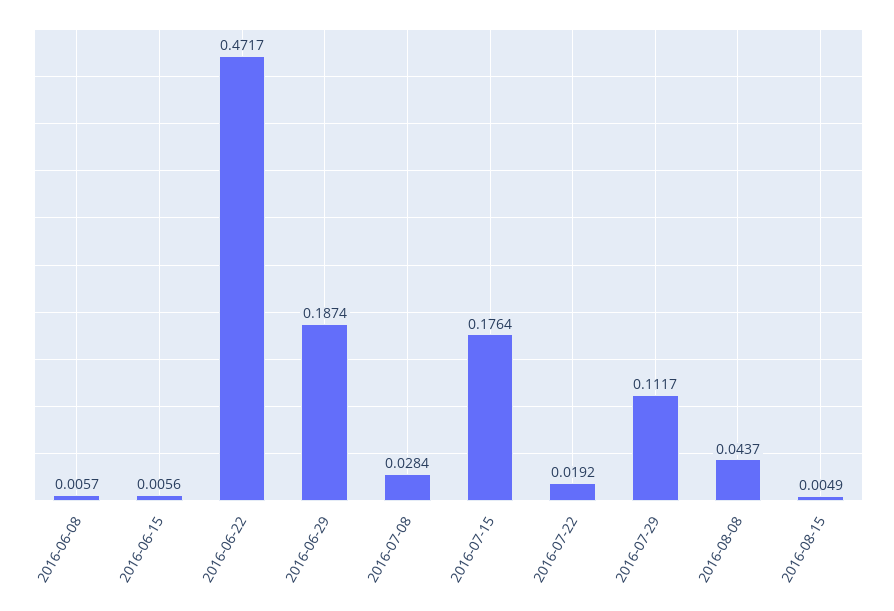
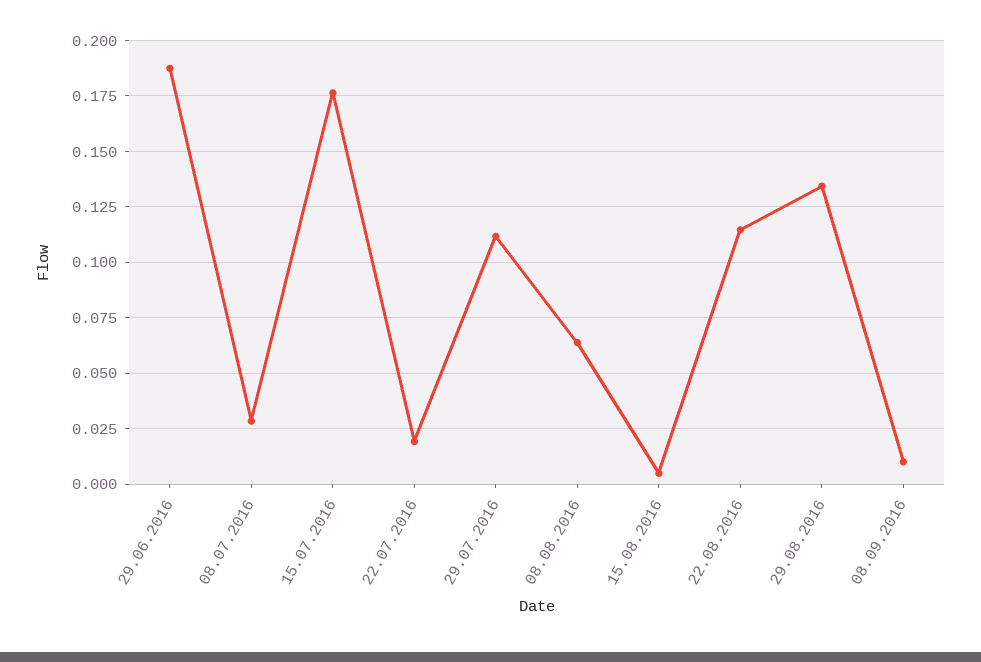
2016-06-08: 0.0057 -> none
2016-06-15: 0.0056 -> none
2016-06-22: 0.4717 -> none
2016-08-08: 0.0437 -> 0.065
22.08.2016: none -> 0.115
29.08.2016: none -> 0.135
08.09.2016: none -> 0.01

